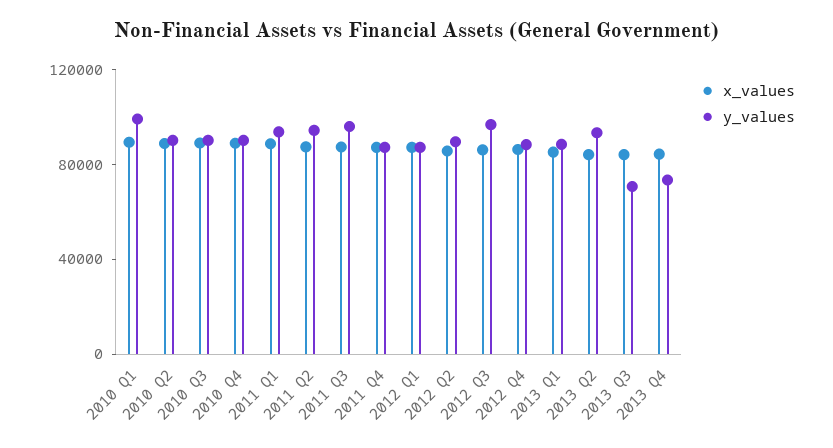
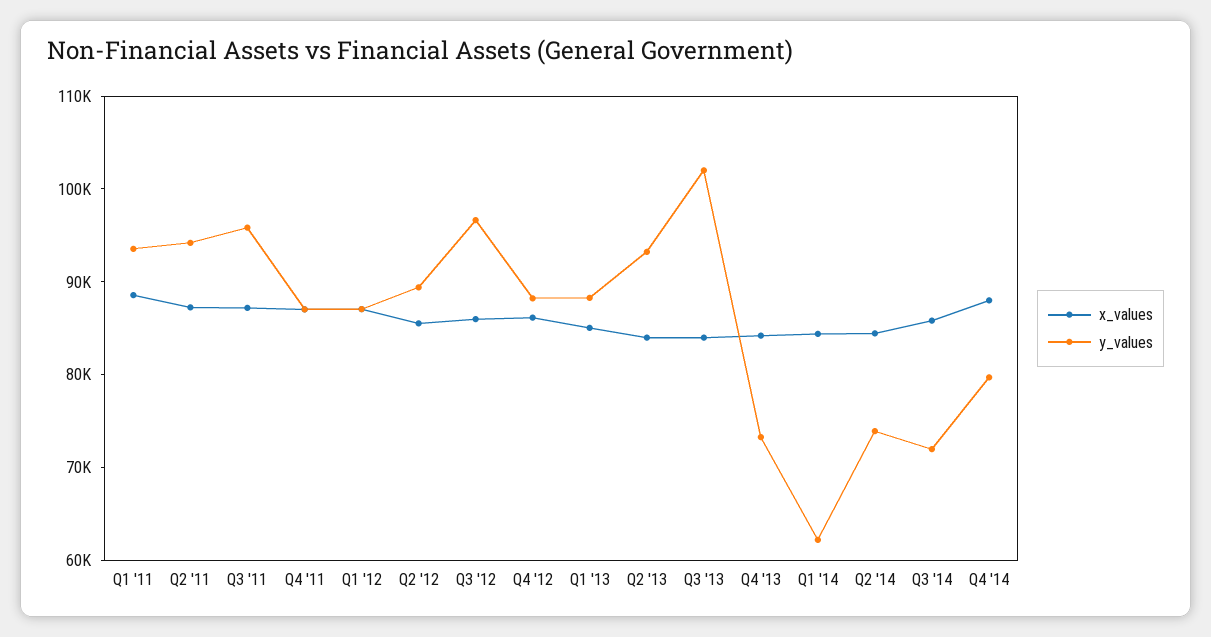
x_values, 2010 Q1: 90000 -> none
y_values, 2010 Q1: 100000 -> none
x_values, 2010 Q2: 90000 -> none
y_values, 2010 Q2: 90000 -> none
x_values, 2010 Q3: 90000 -> none
y_values, 2010 Q3: 90000 -> none
x_values, 2010 Q4: 90000 -> none
y_values, 2010 Q4: 90000 -> none
y_values, 2013 Q3: 70000 -> 102000
x_values, Q1 '14: none -> 84000
y_values, Q1 '14: none -> 62000
x_values, Q2 '14: none -> 84000
y_values, Q2 '14: none -> 74000
x_values, Q3 '14: none -> 86000
y_values, Q3 '14: none -> 72000
x_values, Q4 '14: none -> 88000
y_values, Q4 '14: none -> 80000

